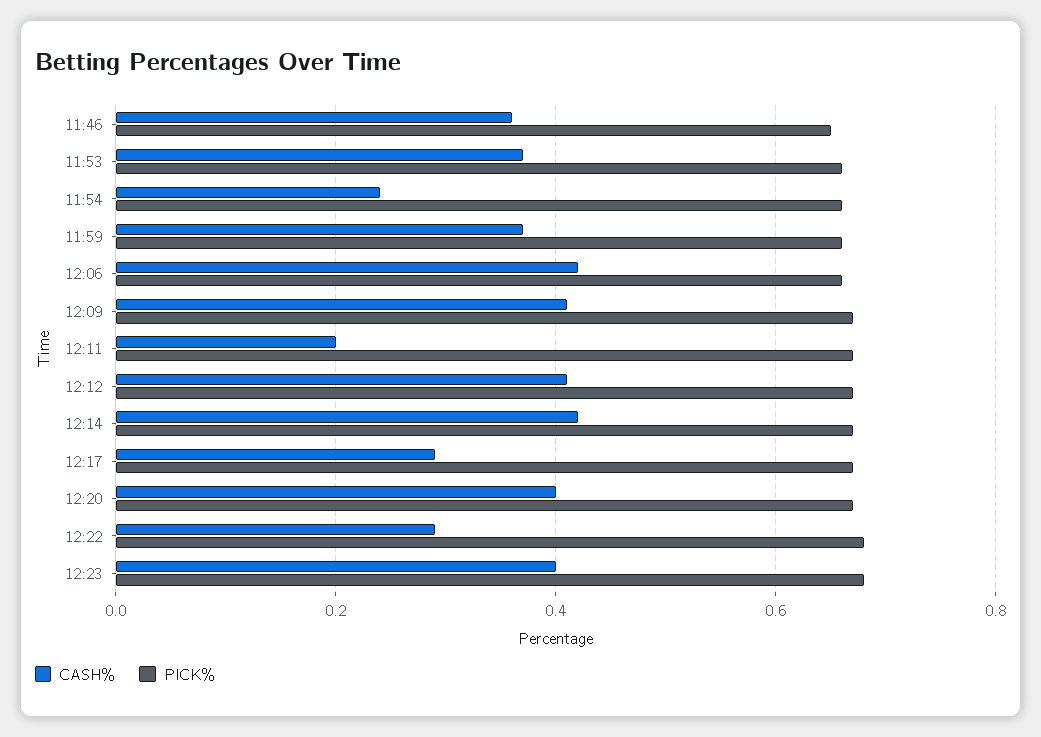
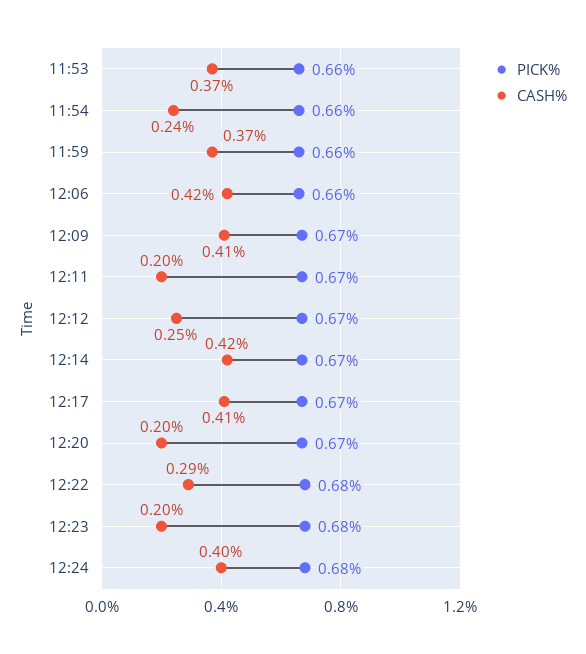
CASH%, 11:46: 0.35 -> none
PICK%, 11:46: 0.65 -> none
CASH%, 12:12: 0.4 -> 0.25
CASH%, 12:17: 0.3 -> 0.41
CASH%, 12:20: 0.4 -> 0.2
CASH%, 12:23: 0.4 -> 0.2
PICK%, 12:24: none -> 0.68
CASH%, 12:24: none -> 0.4

